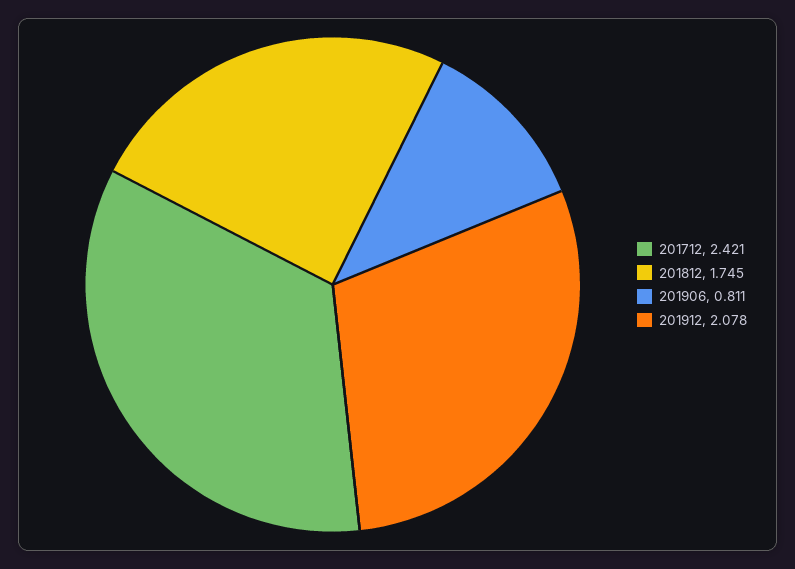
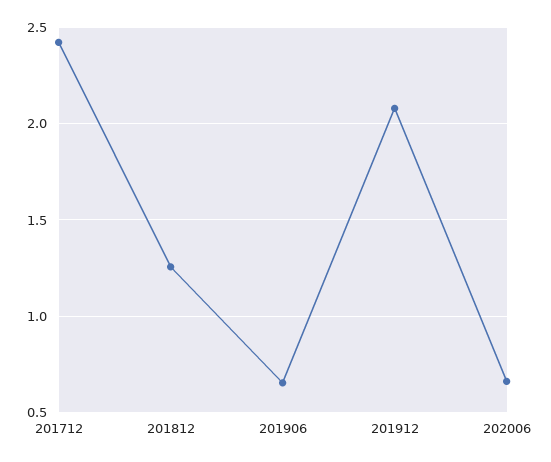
201812: 1.745 -> 1.25
201906: 0.811 -> 0.65
202006: none -> 0.65

